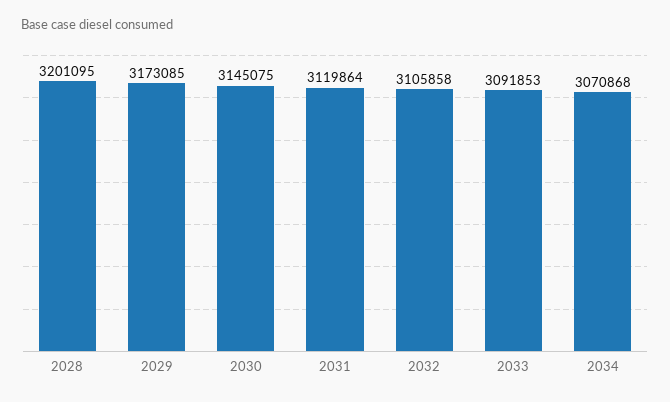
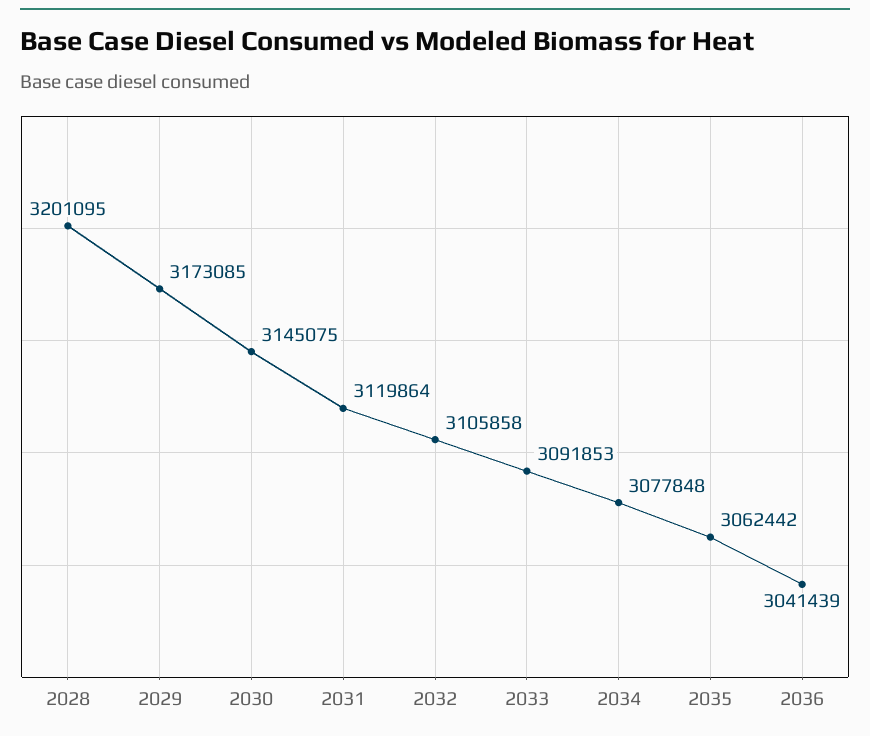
2034: 3070868 -> 3077848
2035: none -> 3062442
2036: none -> 3041439

